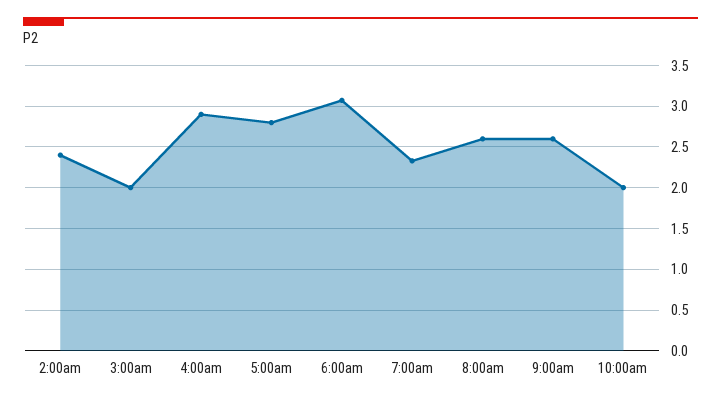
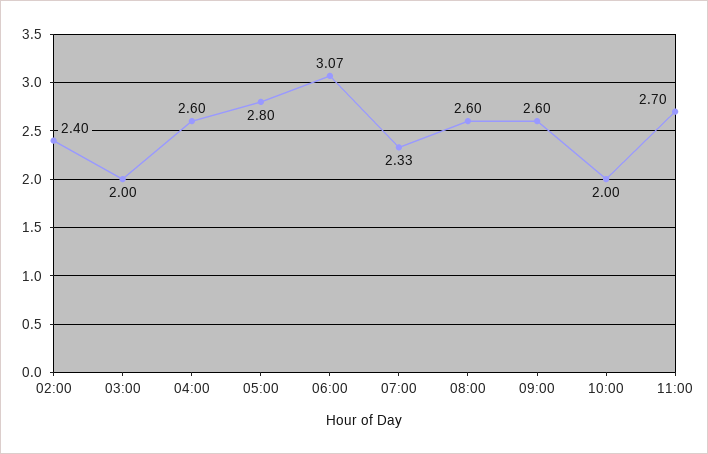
4:00am: 2.9 -> 2.6
11:00: none -> 2.7

